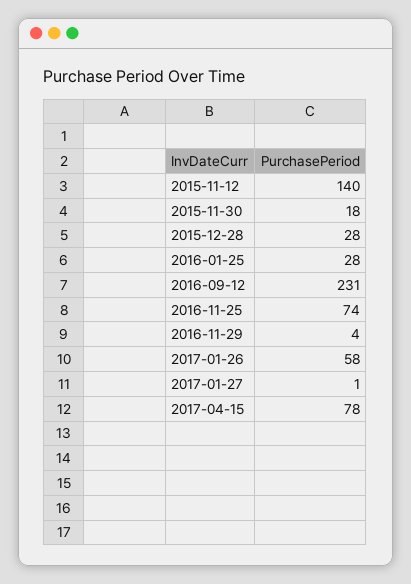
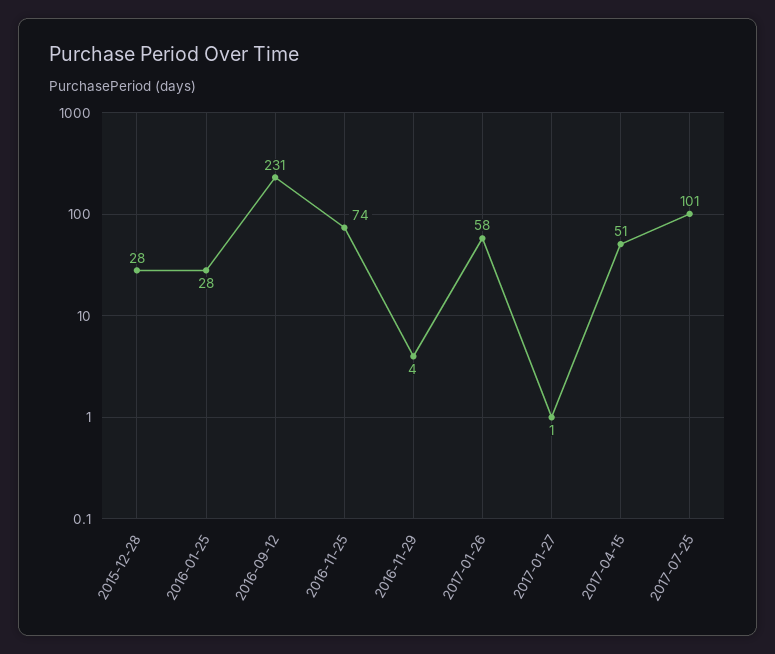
2015-11-12: 140 -> none
2015-11-30: 18 -> none
2017-04-15: 78 -> 51
2017-07-25: none -> 101

